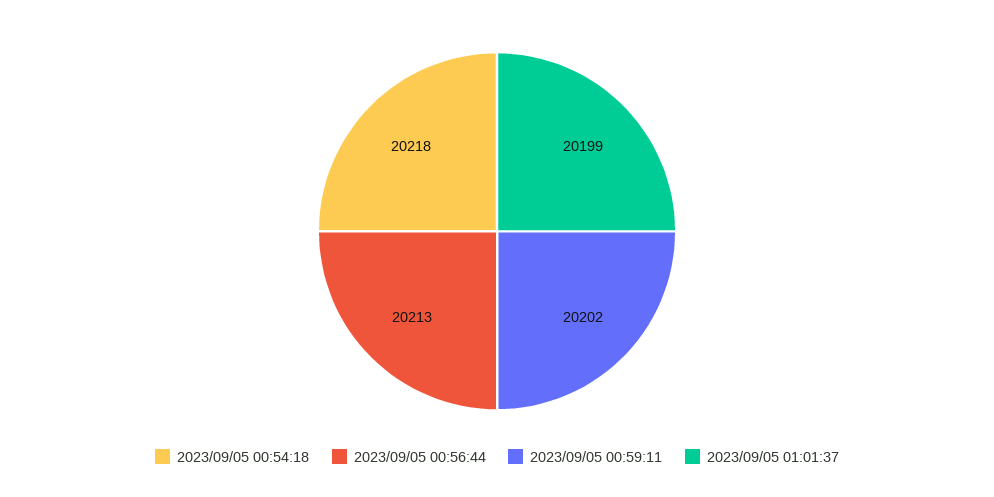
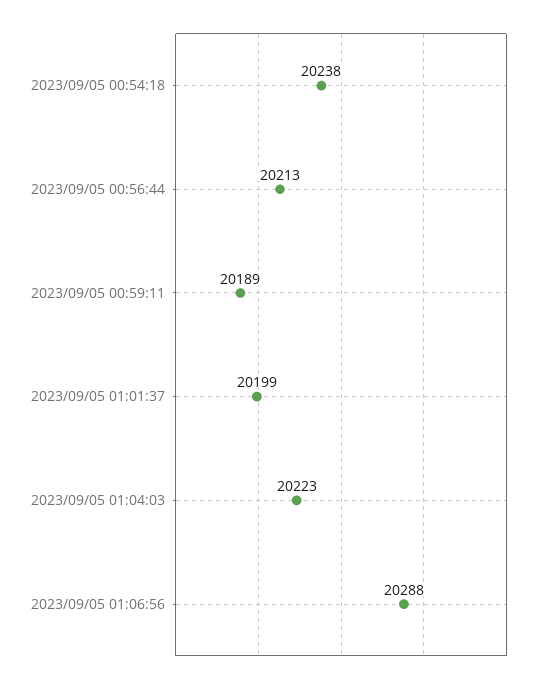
2023/09/05 00:54:18: 20218 -> 20238
2023/09/05 00:59:11: 20202 -> 20189
2023/09/05 01:04:03: none -> 20223
2023/09/05 01:06:56: none -> 20288

